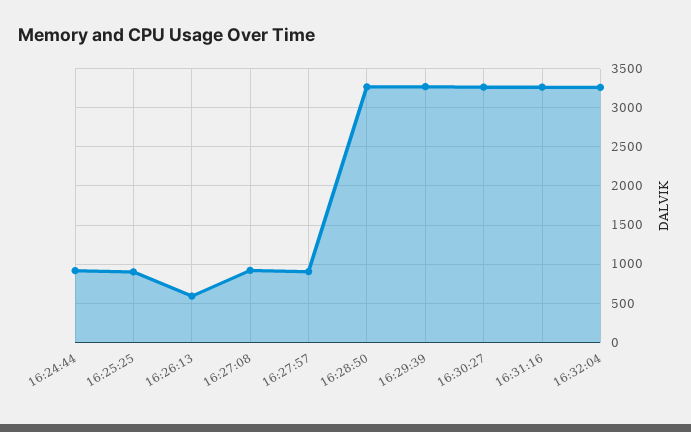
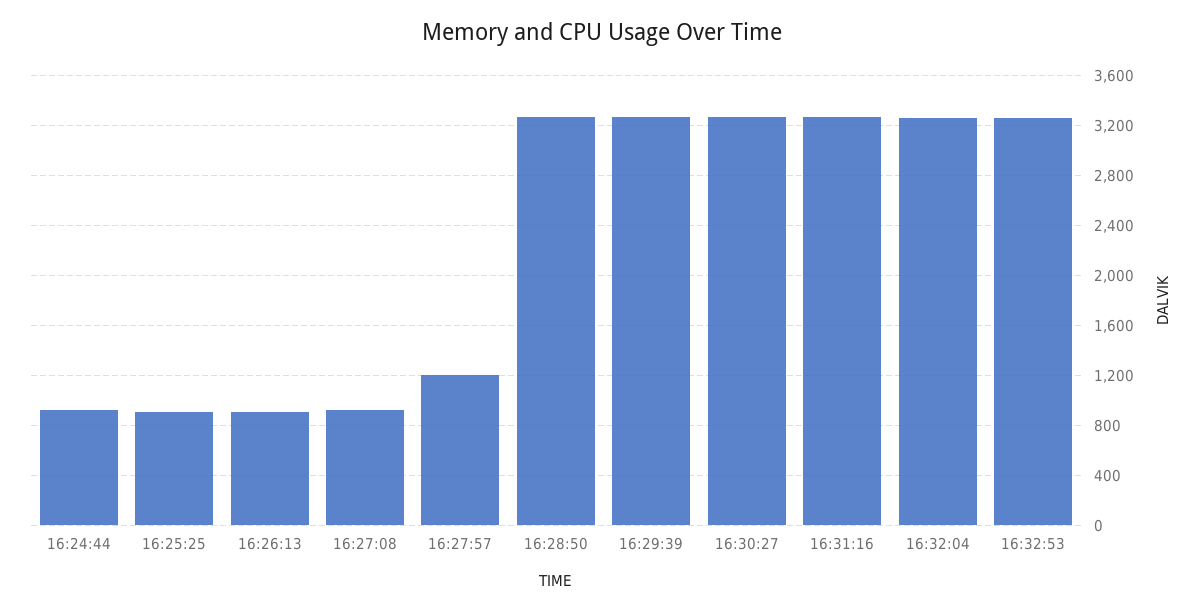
16:26:13: 600 -> 900
16:27:57: 900 -> 1200
16:32:53: none -> 3250

